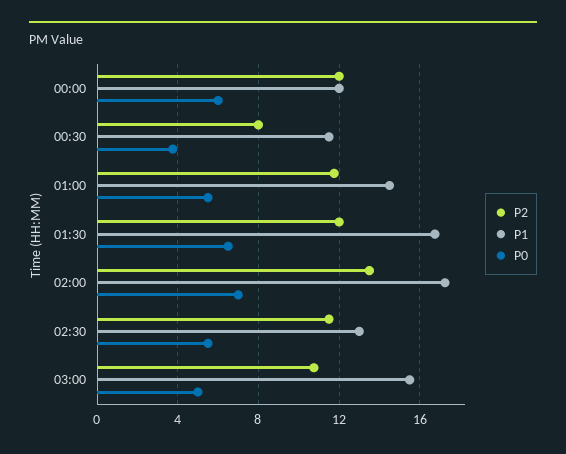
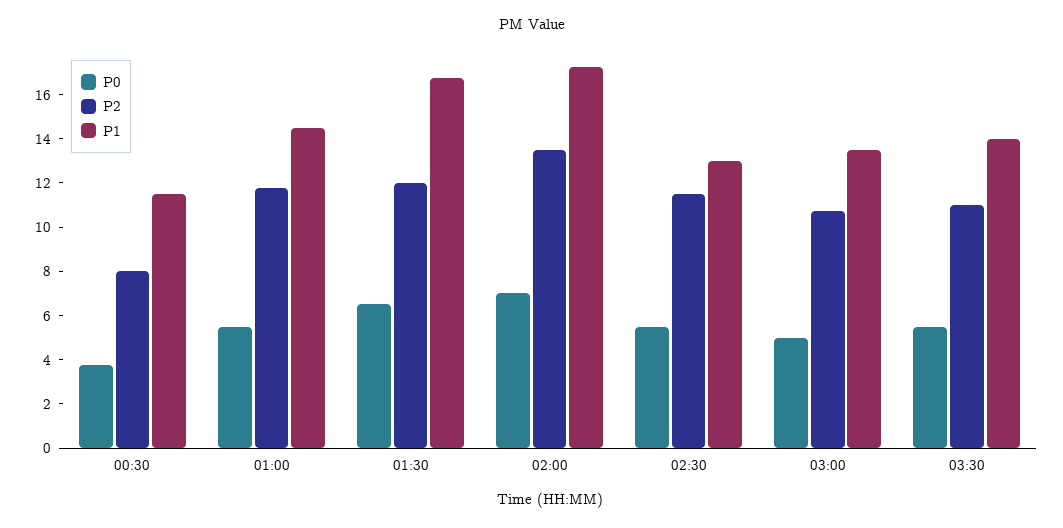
P2, 00:00: 12 -> none
P1, 00:00: 12 -> none
P0, 00:00: 6 -> none
P1, 03:00: 15.5 -> 13.5
P0, 03:30: none -> 5.5
P2, 03:30: none -> 11
P1, 03:30: none -> 14

